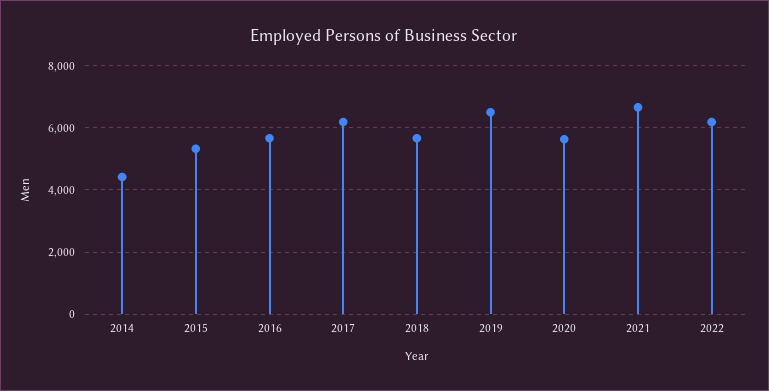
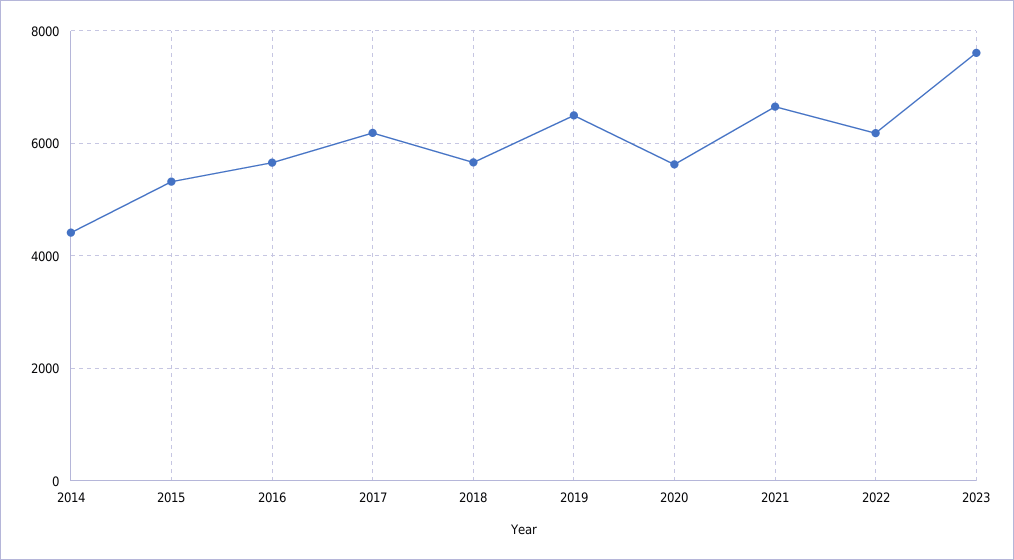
2023: none -> 7600

